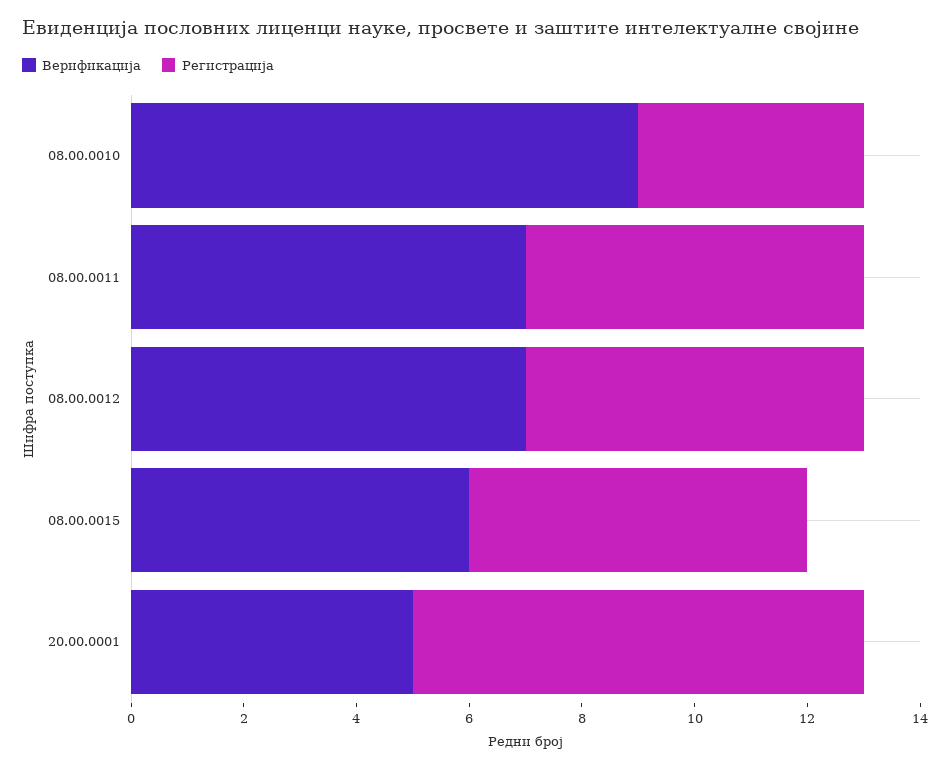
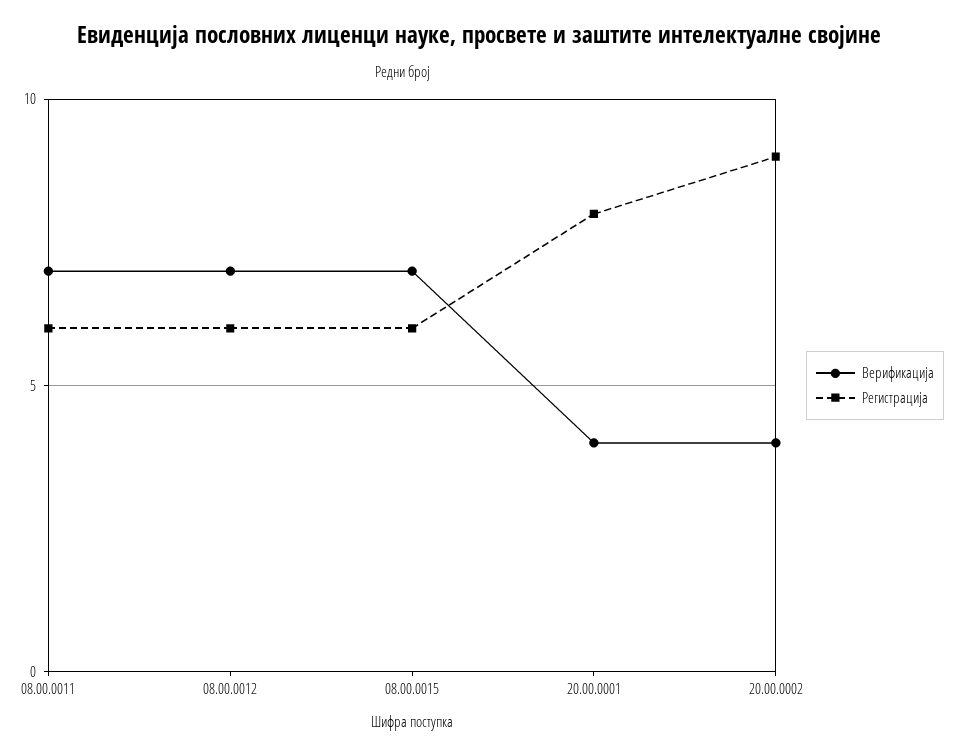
Верификација, 08.00.0010: 9 -> none
Регистрација, 08.00.0010: 4 -> none
Верификација, 08.00.0015: 6 -> 7
Верификација, 20.00.0001: 5 -> 4
Верификација, 20.00.0002: none -> 4
Регистрација, 20.00.0002: none -> 9

